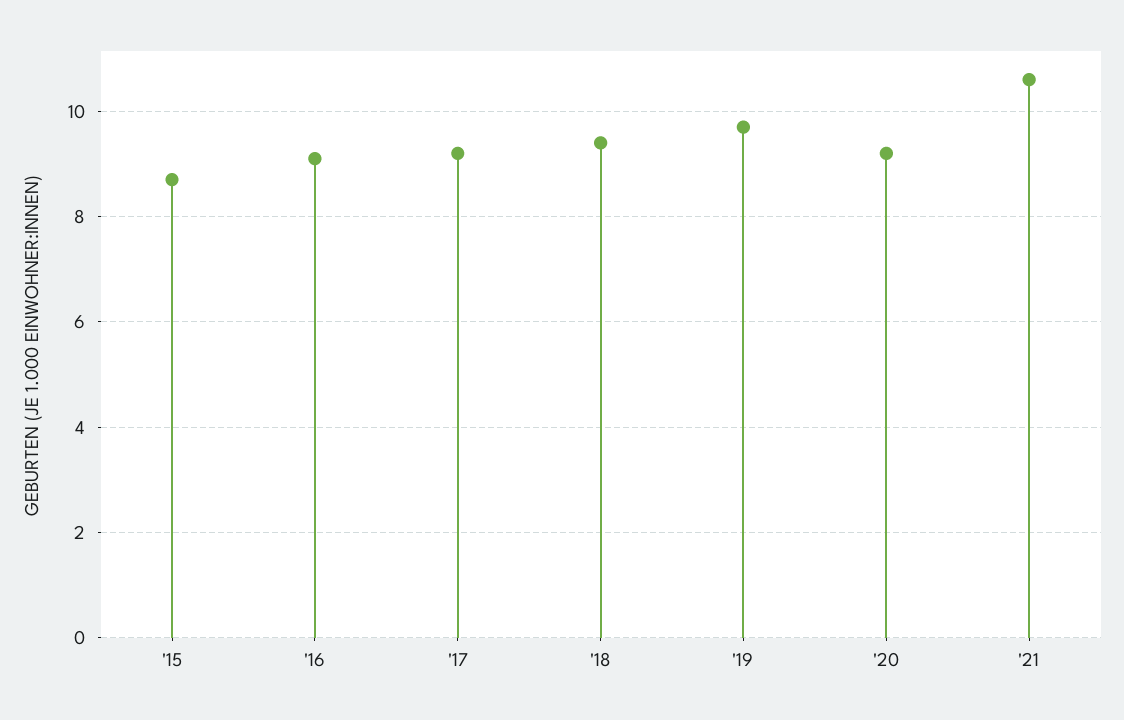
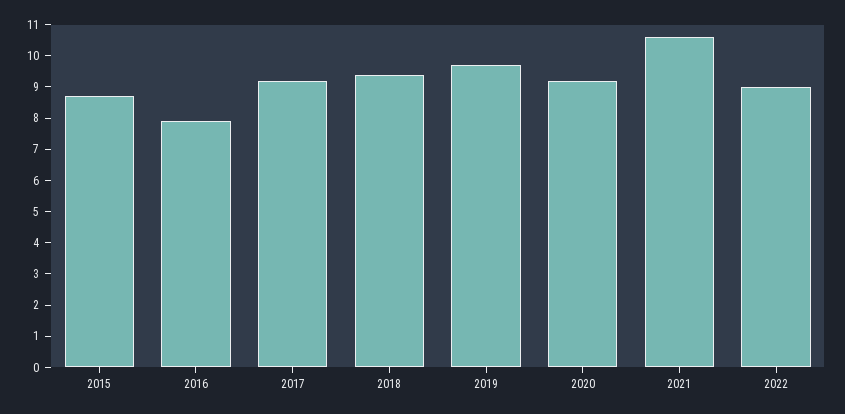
'16: 9 -> 8
2022: none -> 9

